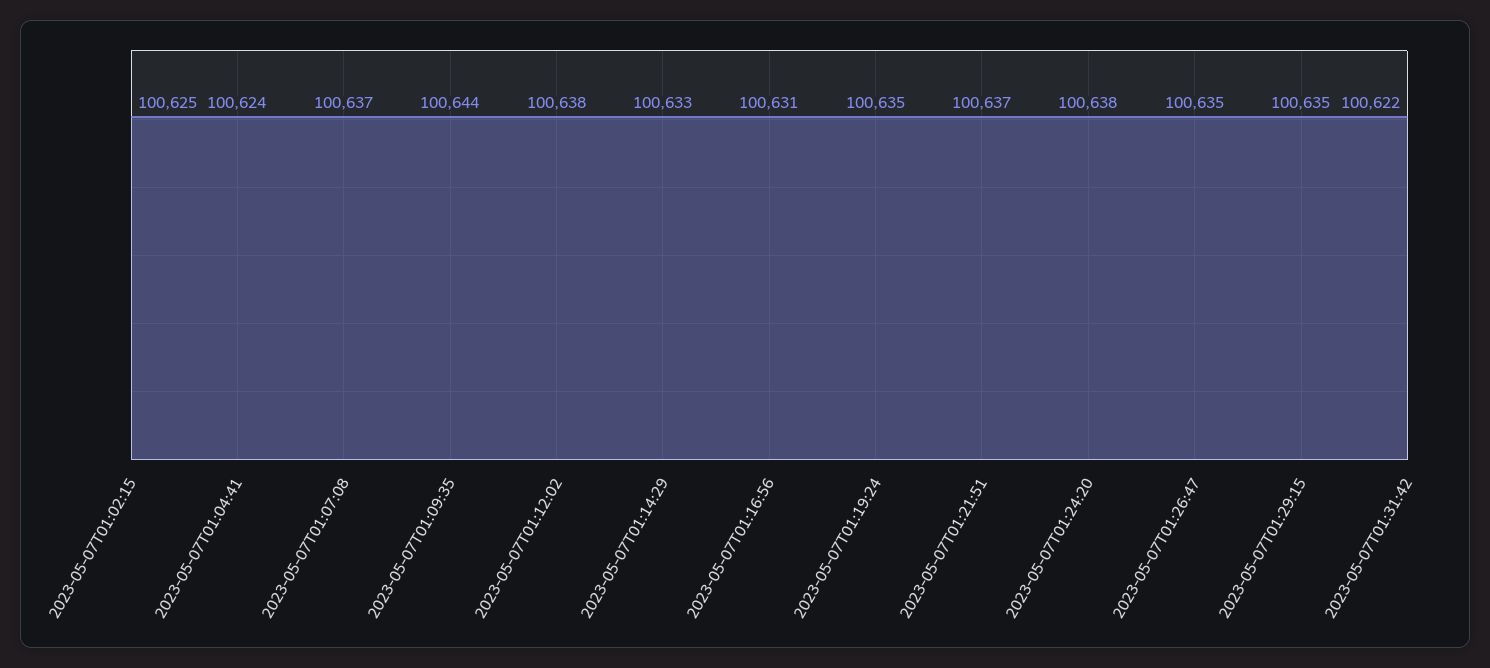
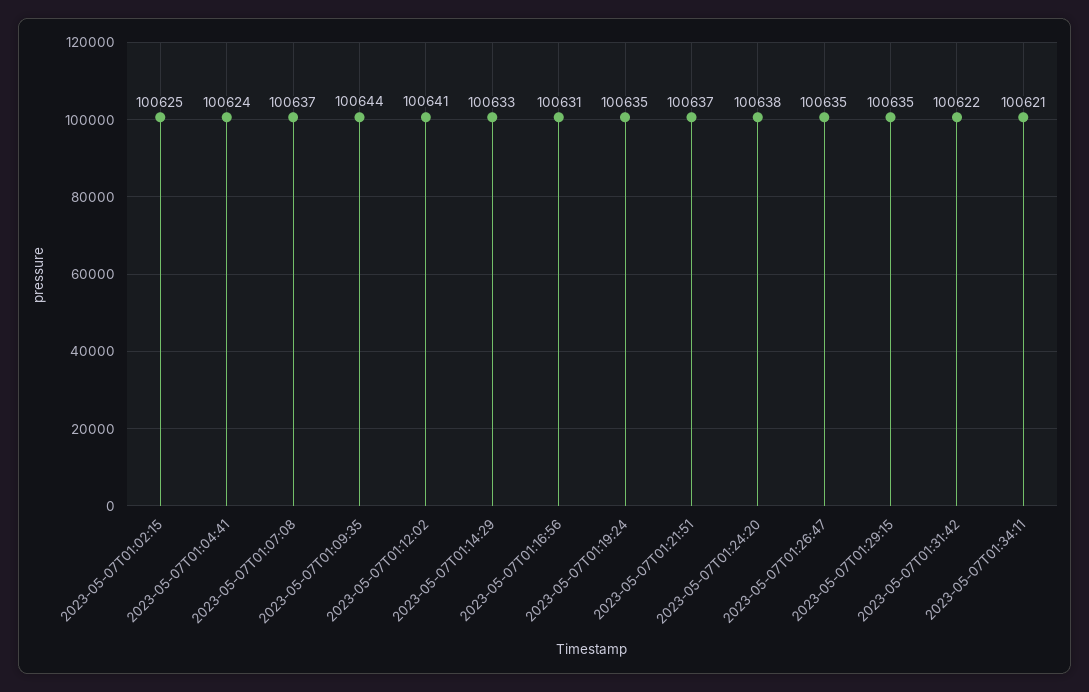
2023-05-07T01:12:02: 100638 -> 100641
2023-05-07T01:34:11: none -> 100621

